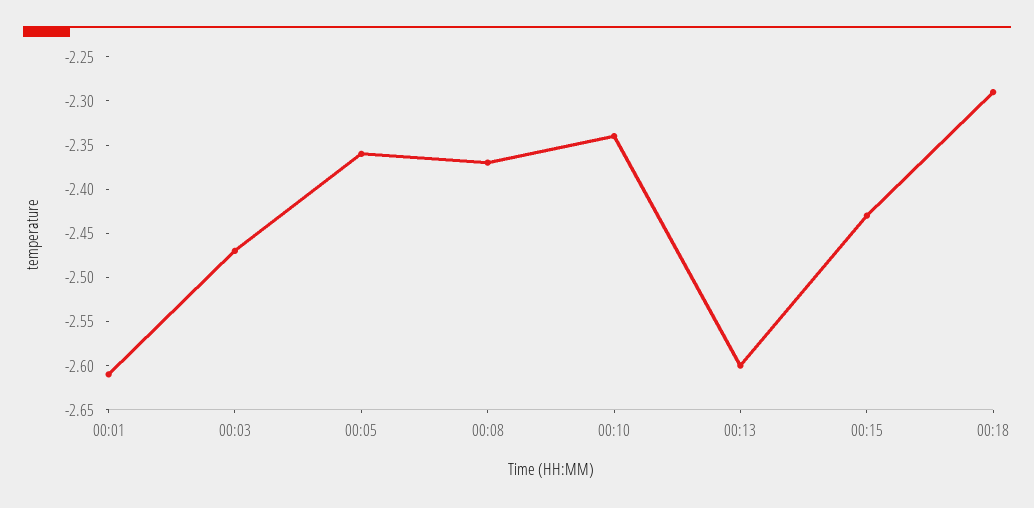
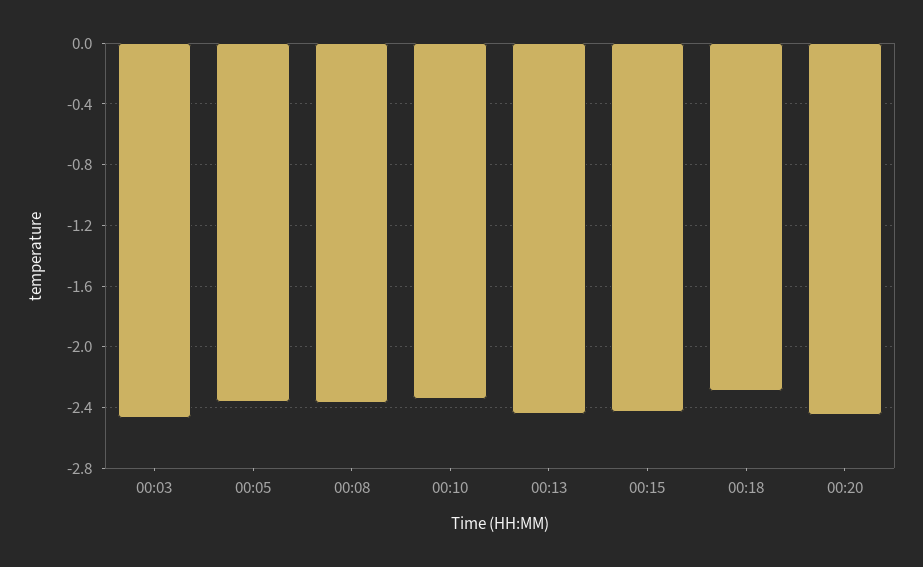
00:01: -2.61 -> none
00:13: -2.6 -> -2.45
00:20: none -> -2.45

